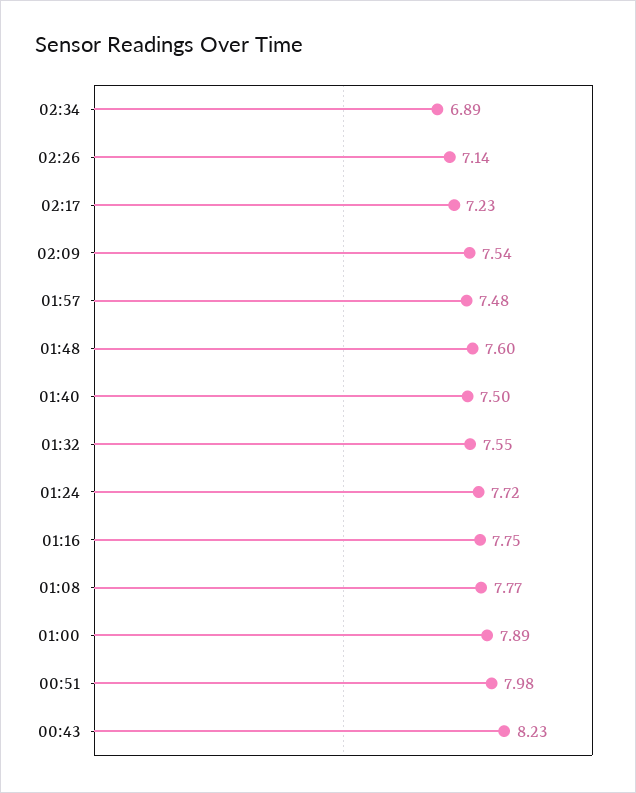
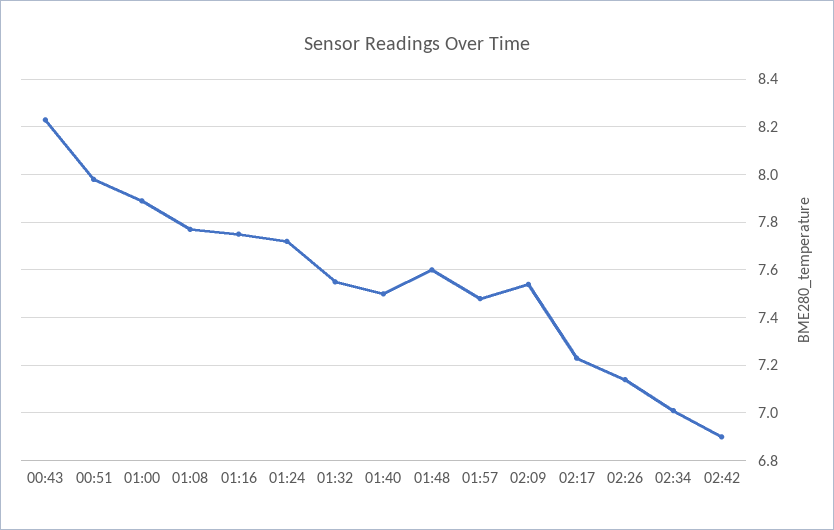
02:34: 6.89 -> 7
02:42: none -> 6.9

